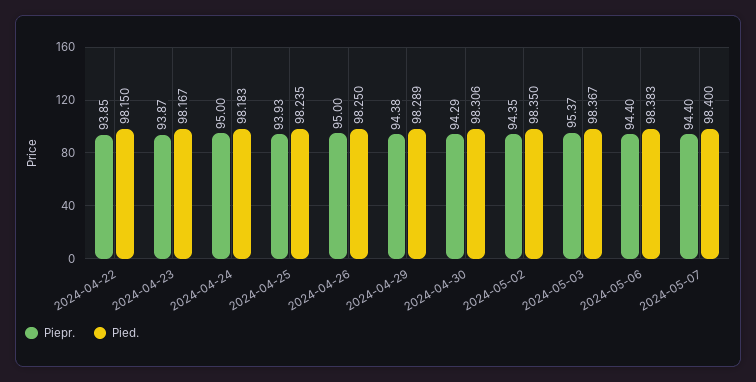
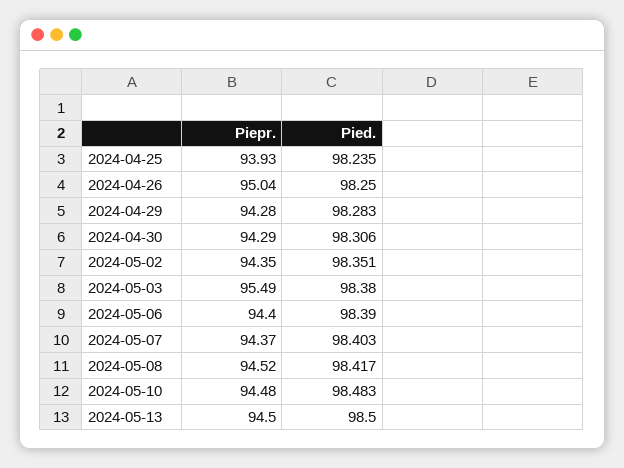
Piepr., 2024-04-22: 93.85 -> none
Pied., 2024-04-22: 98.15 -> none
Piepr., 2024-04-23: 93.87 -> none
Pied., 2024-04-23: 98.167 -> none
Piepr., 2024-04-24: 95 -> none
Pied., 2024-04-24: 98.183 -> none
Piepr., 2024-04-26: 95 -> 95.04
Piepr., 2024-04-29: 94.38 -> 94.28
Pied., 2024-04-29: 98.289 -> 98.283
Pied., 2024-05-02: 98.35 -> 98.351
Piepr., 2024-05-03: 95.37 -> 95.49
Pied., 2024-05-03: 98.367 -> 98.38
Pied., 2024-05-06: 98.383 -> 98.39
Piepr., 2024-05-07: 94.4 -> 94.37
Pied., 2024-05-07: 98.4 -> 98.403
Piepr., 2024-05-08: none -> 94.52
Pied., 2024-05-08: none -> 98.417
Piepr., 2024-05-10: none -> 94.48
Pied., 2024-05-10: none -> 98.483
Piepr., 2024-05-13: none -> 94.5
Pied., 2024-05-13: none -> 98.5

